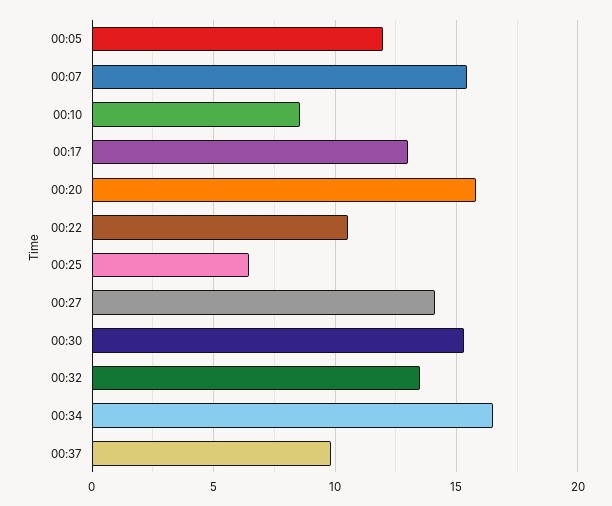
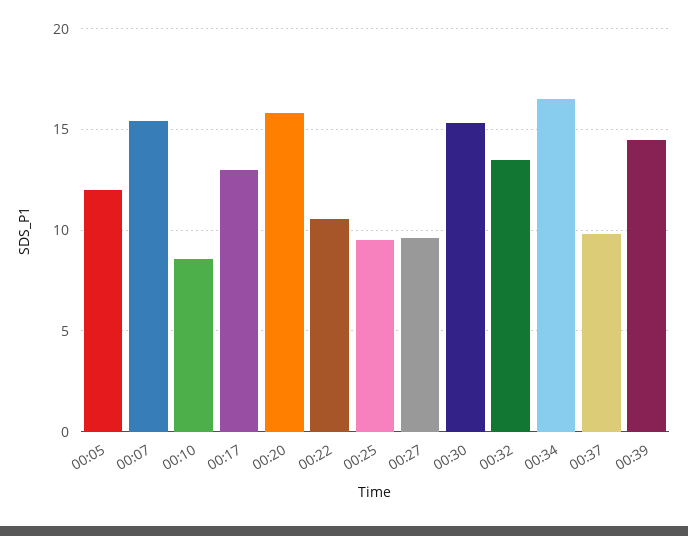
00:25: 6.5 -> 9.5
00:27: 14 -> 9.5
00:39: none -> 14.5

